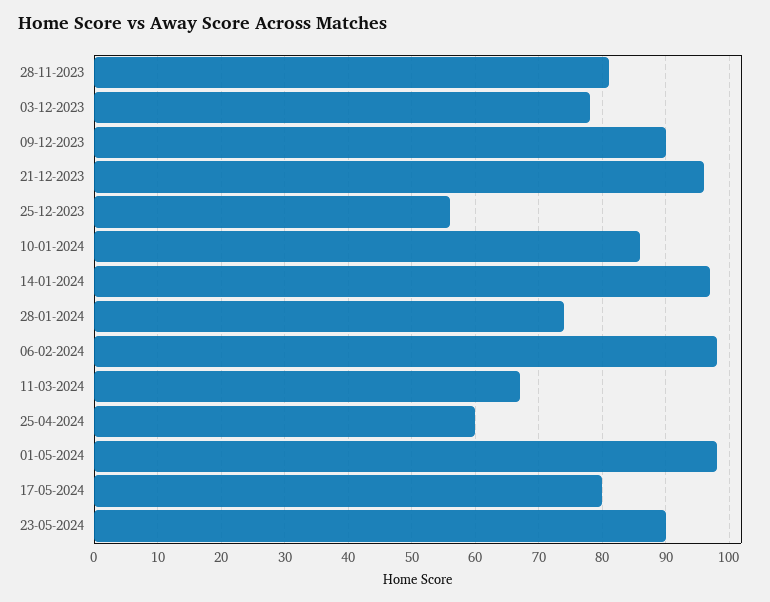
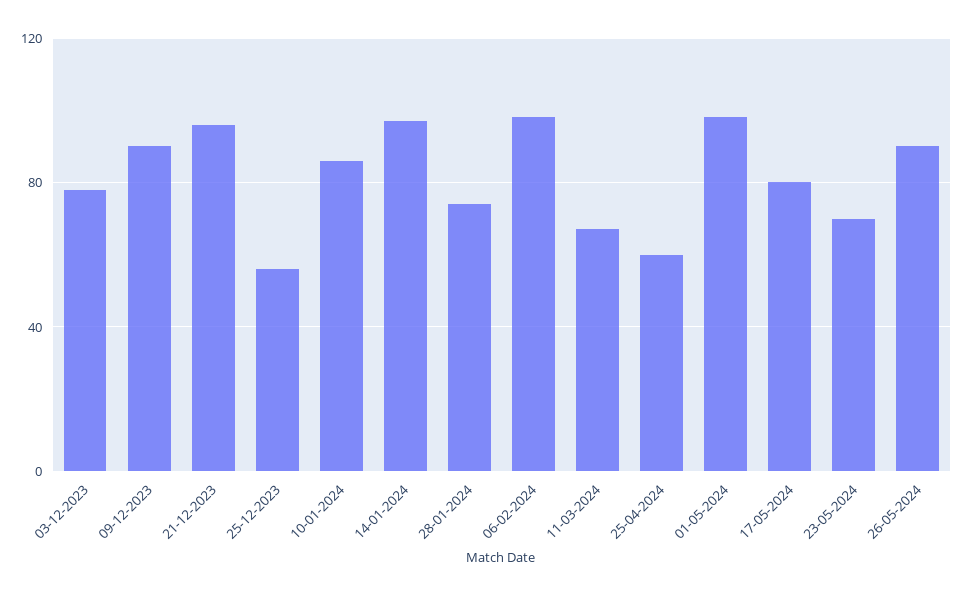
28-11-2023: 81 -> none
23-05-2024: 90 -> 70
26-05-2024: none -> 90

